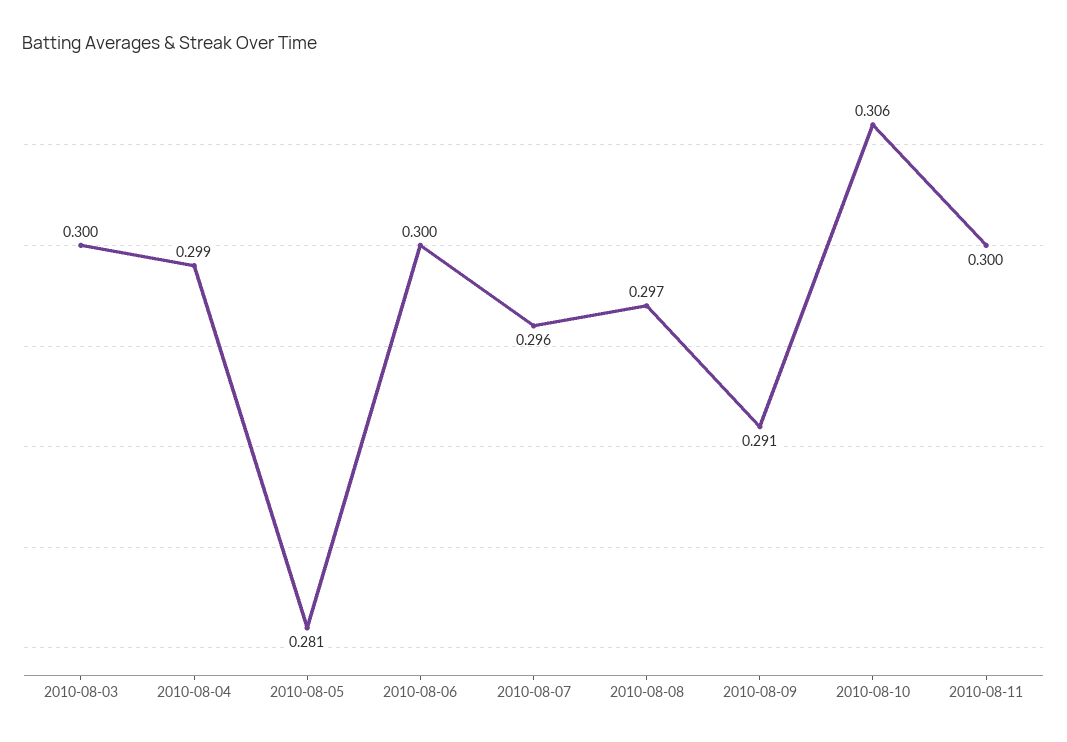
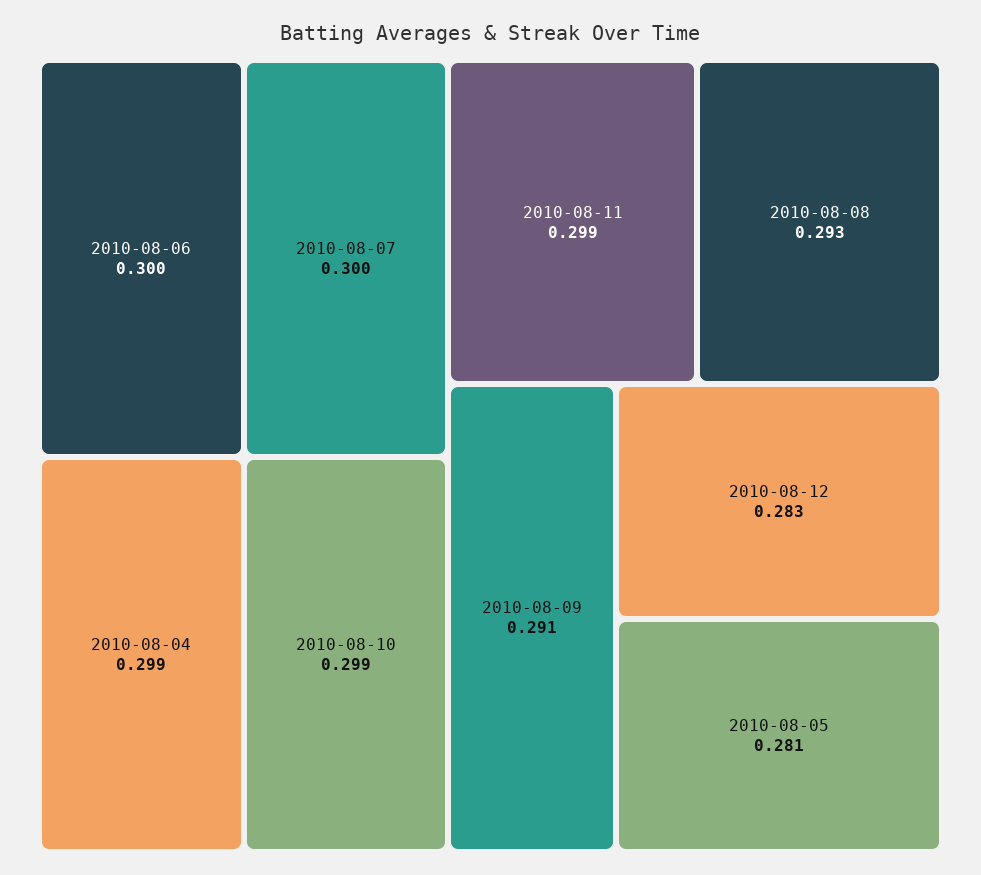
2010-08-03: 0.3 -> none
2010-08-07: 0.296 -> 0.3
2010-08-08: 0.297 -> 0.293
2010-08-10: 0.306 -> 0.299
2010-08-11: 0.3 -> 0.299
2010-08-12: none -> 0.283

